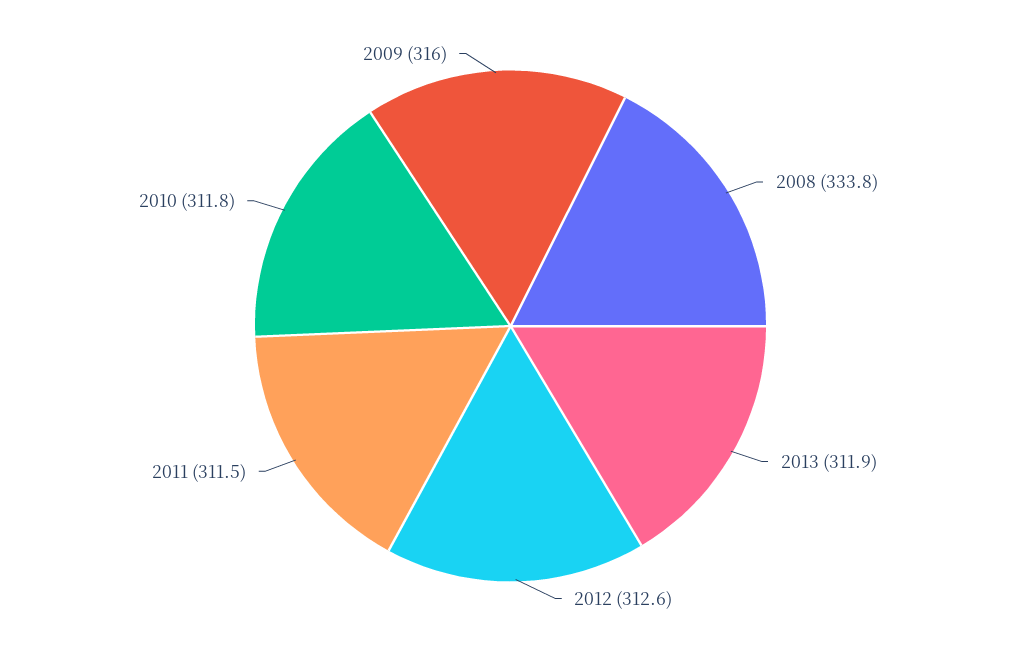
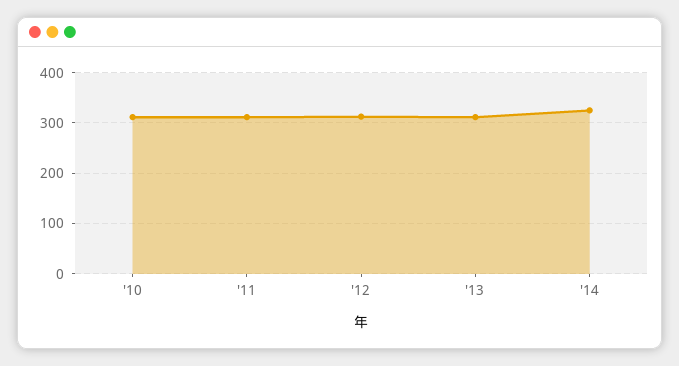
2008: 333.8 -> none
2009: 316 -> none
'14: none -> 320

